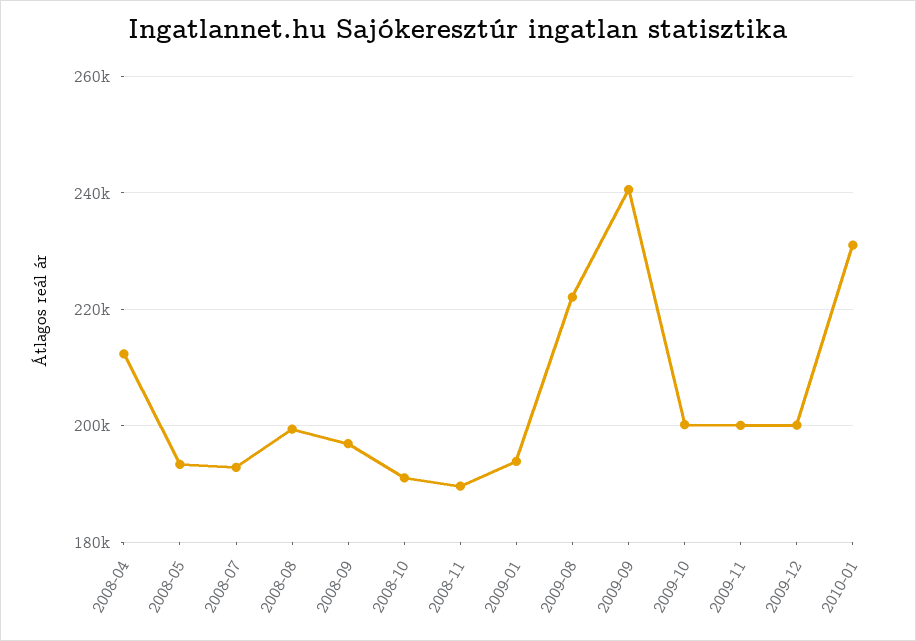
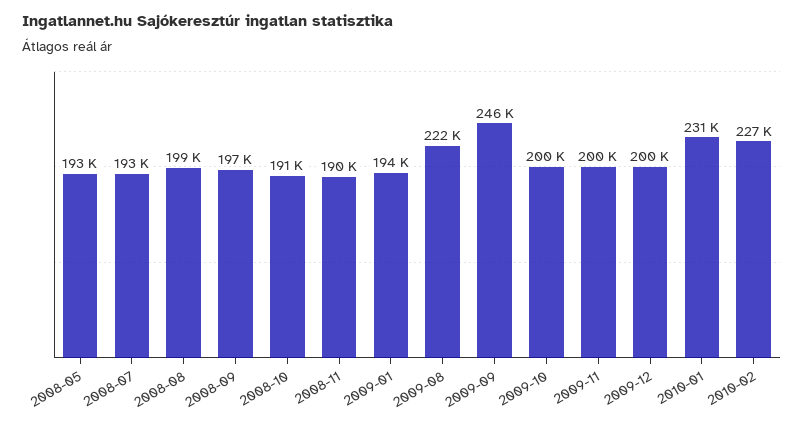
2008-04: 212000 -> none
2009-09: 240000 -> 246000
2010-02: none -> 227000

